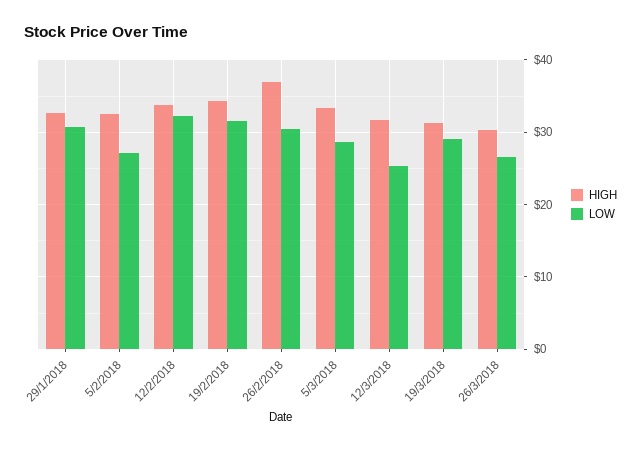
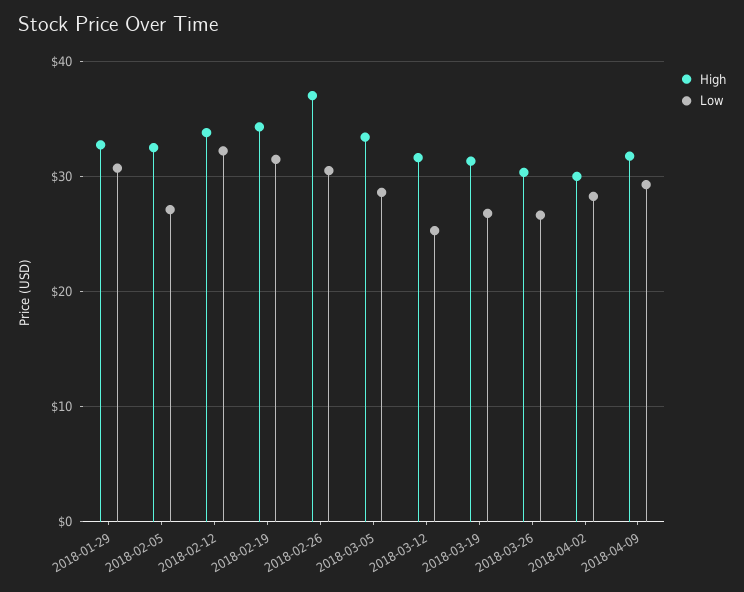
LOW, 19/3/2018: 29 -> 27
HIGH, 2018-04-02: none -> 30
LOW, 2018-04-02: none -> 28
HIGH, 2018-04-09: none -> 32
LOW, 2018-04-09: none -> 29

